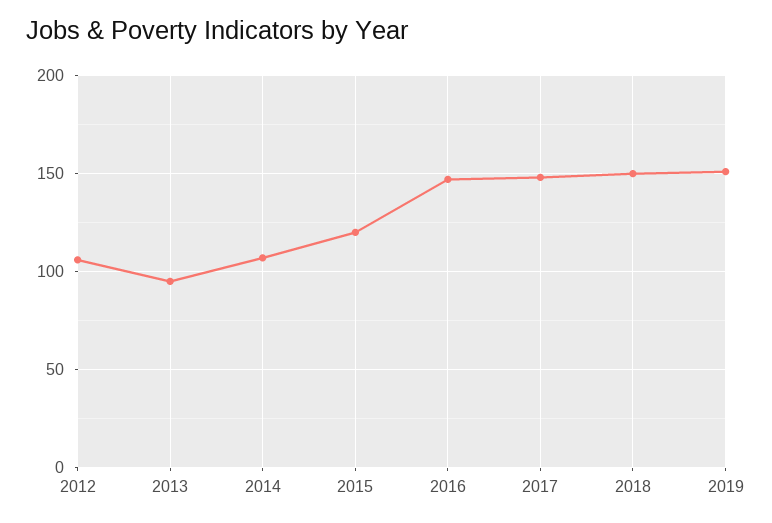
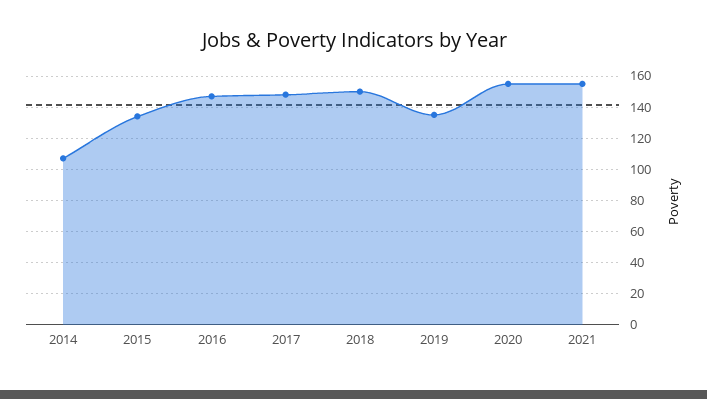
2012: 105 -> none
2013: 95 -> none
2015: 120 -> 135
2019: 150 -> 135
2020: none -> 155
2021: none -> 155

